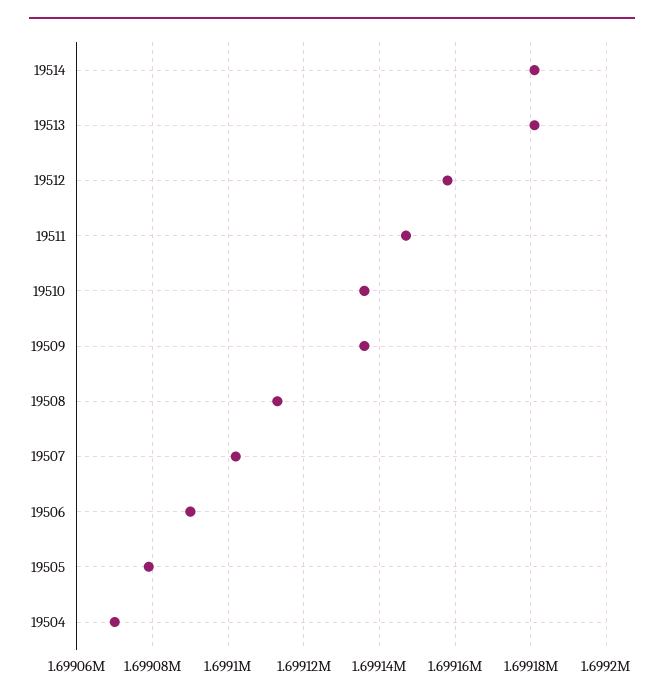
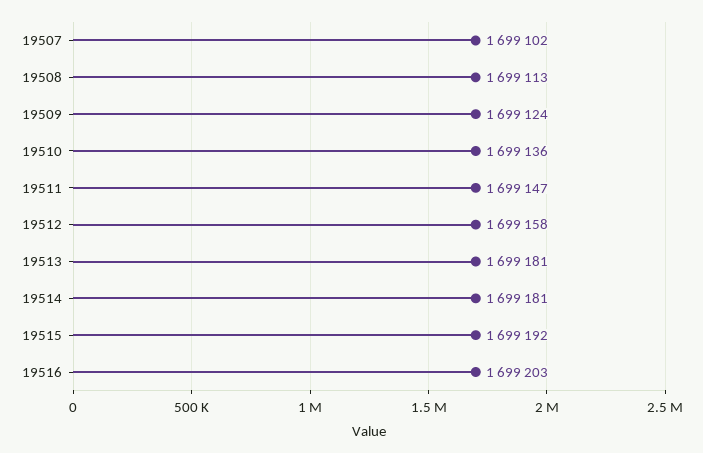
19509: 1699135 -> 1699124
19506: 1699090 -> none
19505: 1699080 -> none
19504: 1699070 -> none
19515: none -> 1699192
19516: none -> 1699203

